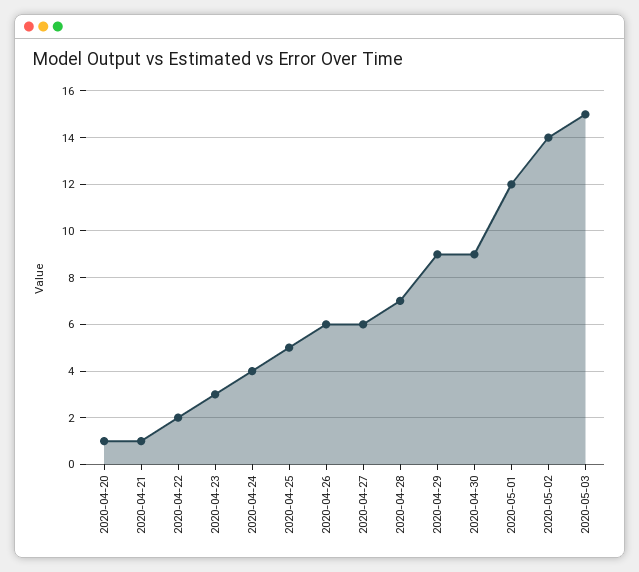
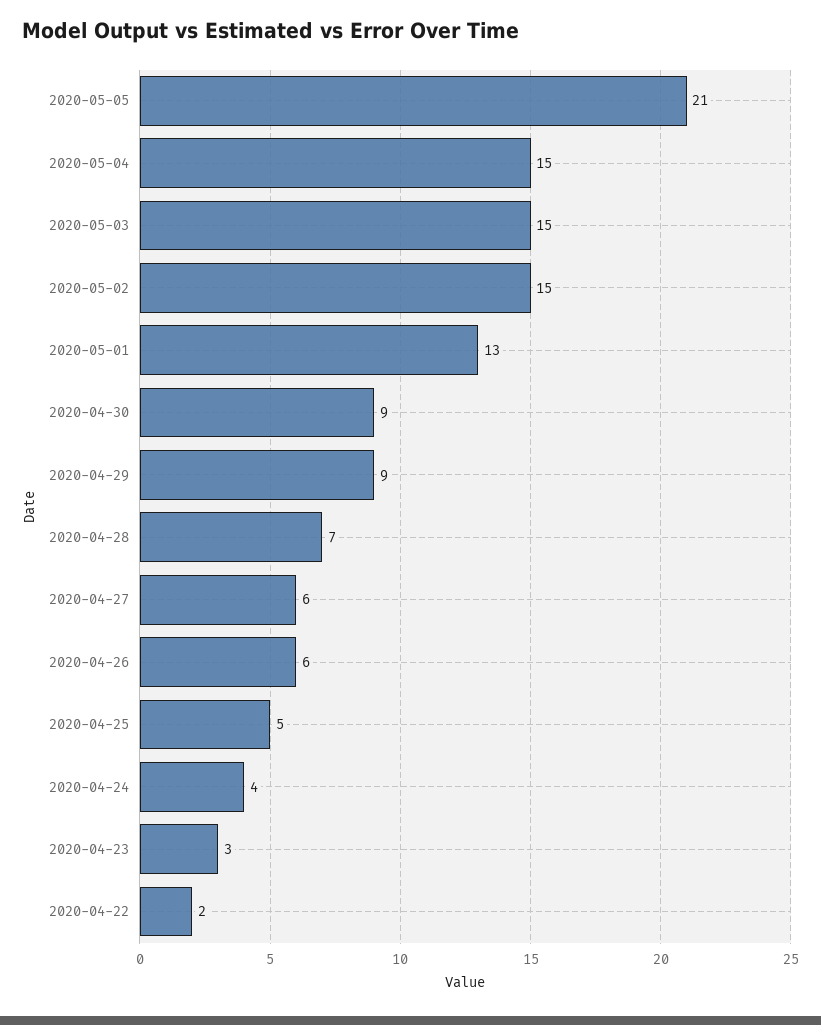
2020-04-20: 1 -> none
2020-04-21: 1 -> none
2020-05-01: 12 -> 13
2020-05-02: 14 -> 15
2020-05-05: none -> 21
2020-05-04: none -> 15

